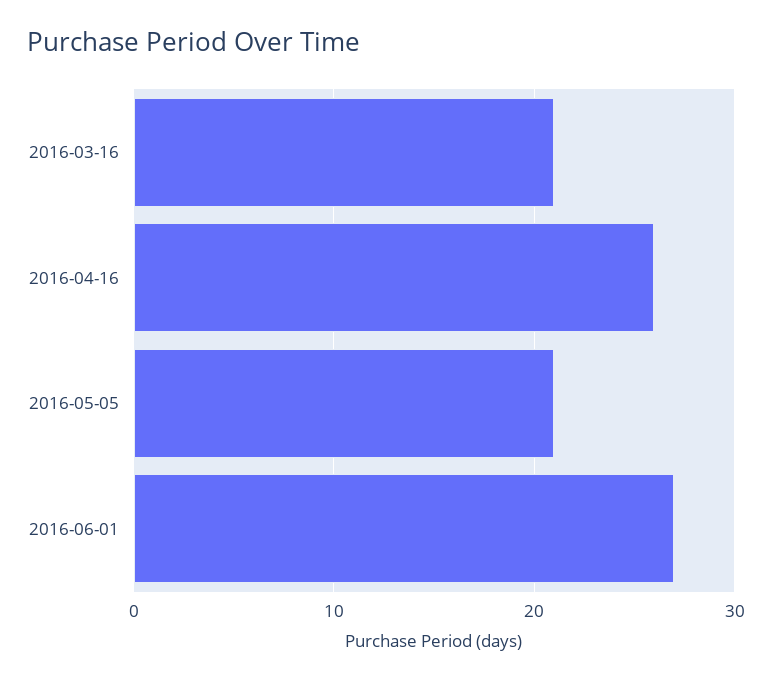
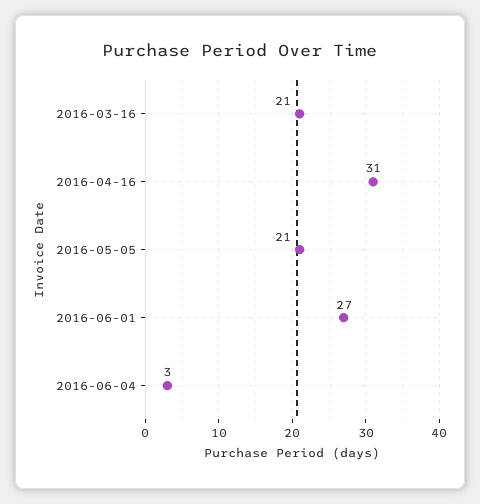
2016-04-16: 26 -> 31
2016-06-04: none -> 3

